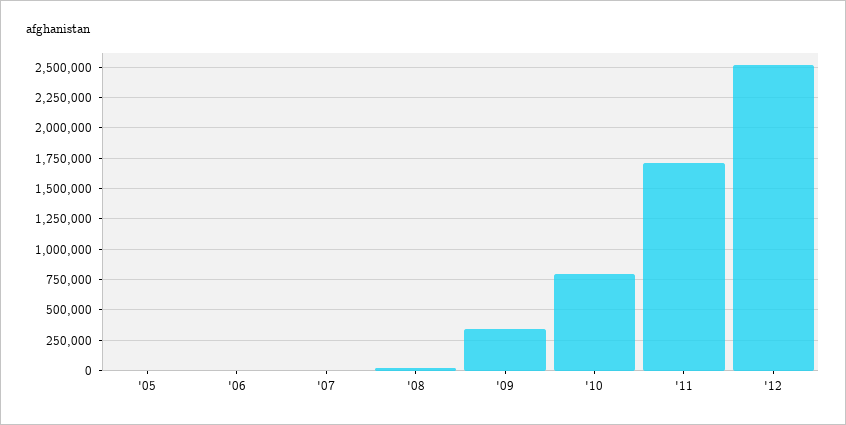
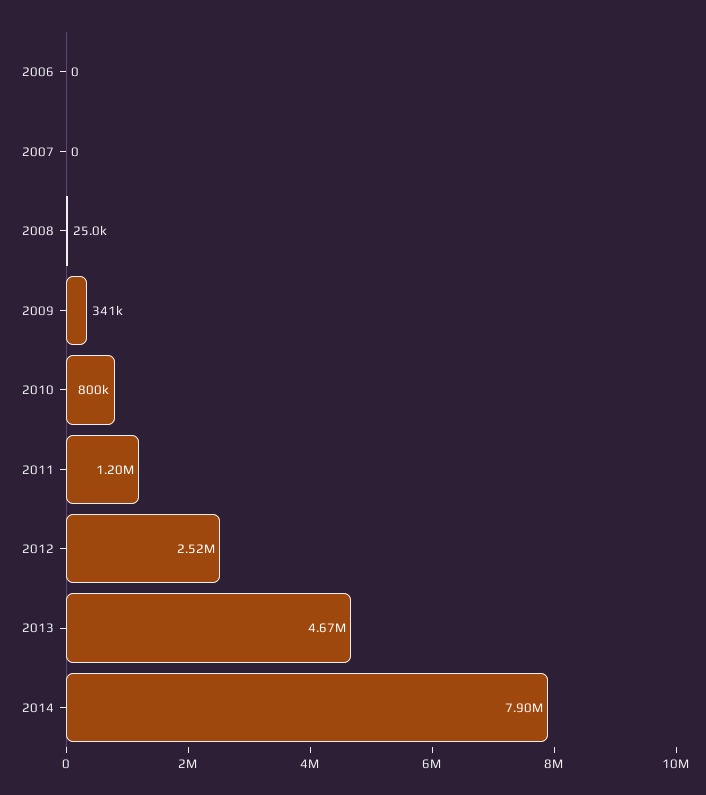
'05: 0 -> none
'11: 1700000 -> 1200000
2013: none -> 4670000
2014: none -> 7900000

